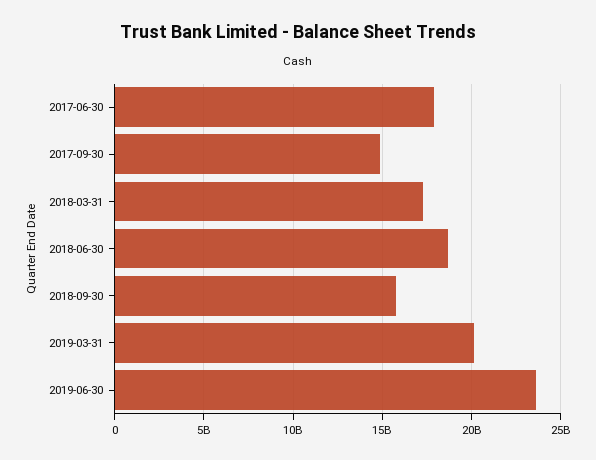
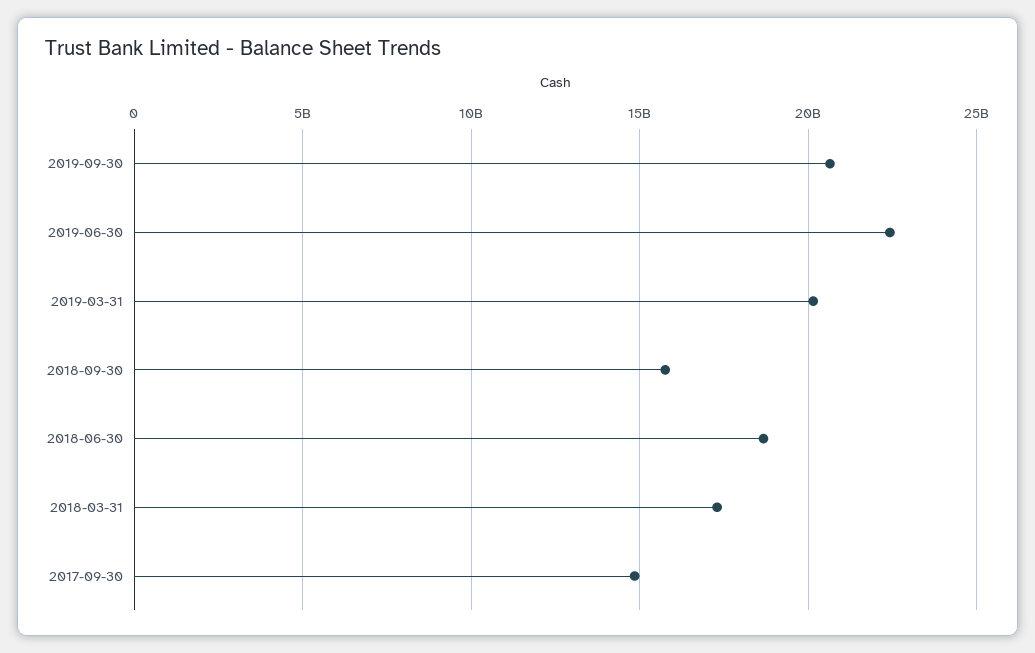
2017-06-30: 18000000000 -> none
2019-06-30: 23500000000 -> 22500000000
2019-09-30: none -> 20500000000

